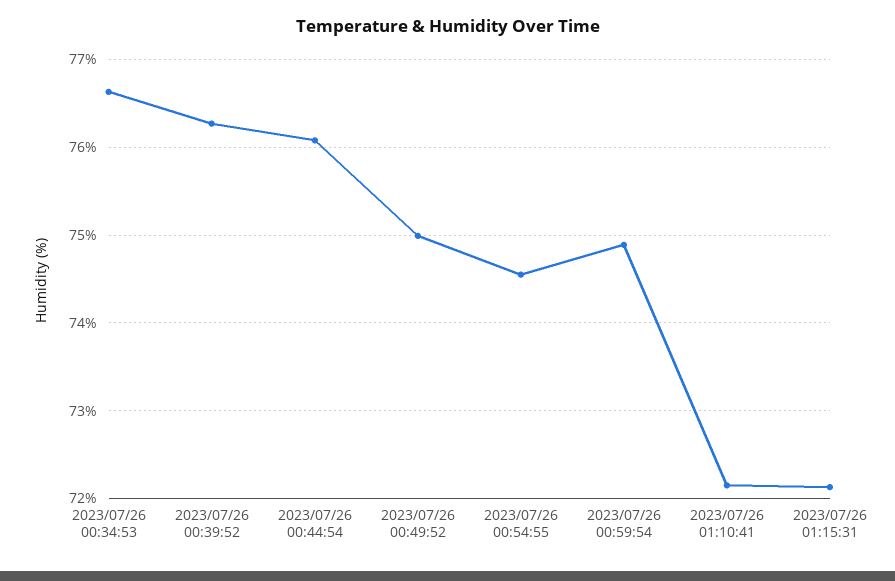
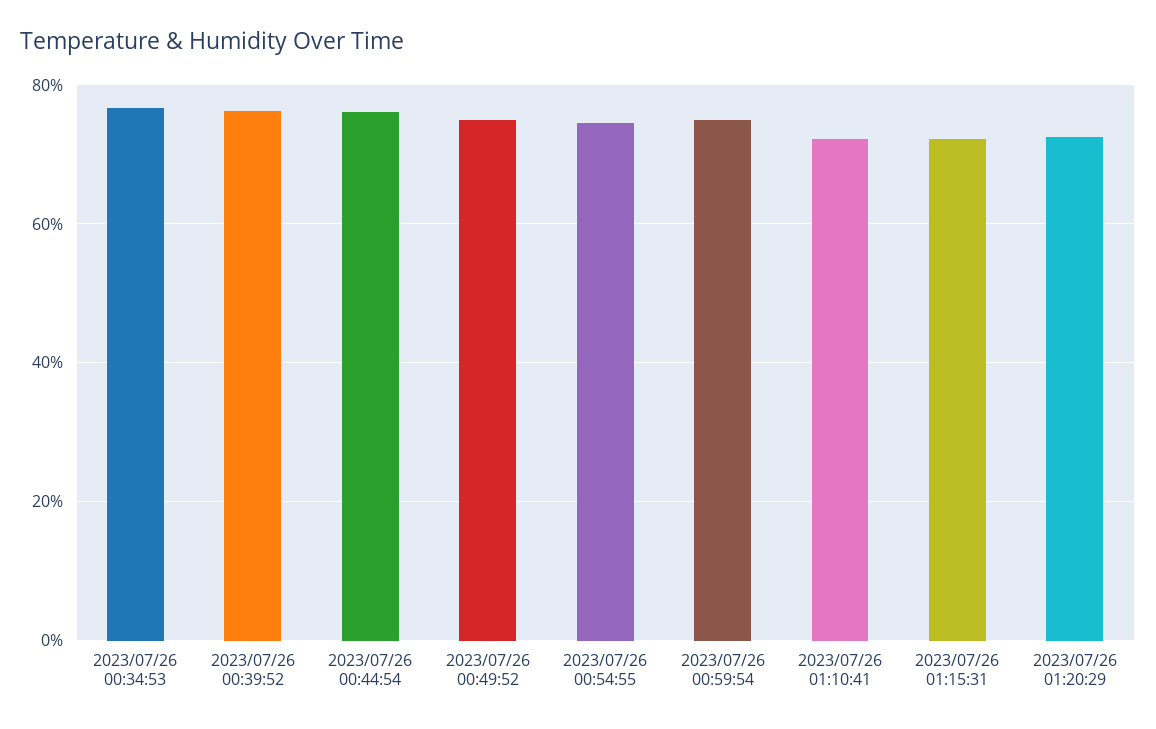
2023/07/26 01:20:29: none -> 72

